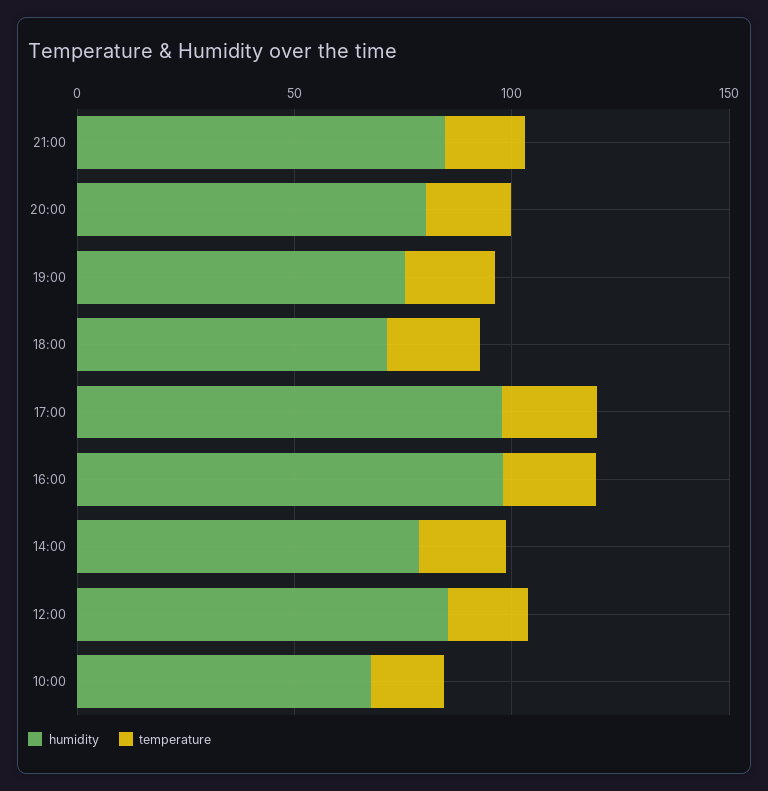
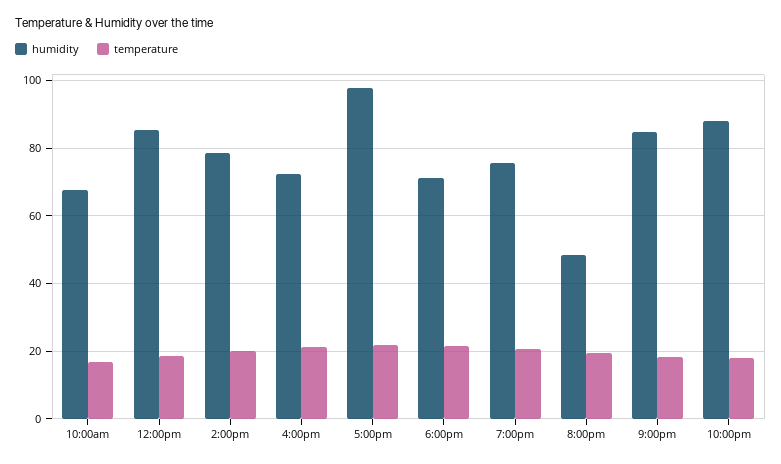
humidity, 20:00: 80 -> 48
humidity, 16:00: 100 -> 72
humidity, 10:00pm: none -> 88
temperature, 10:00pm: none -> 18

